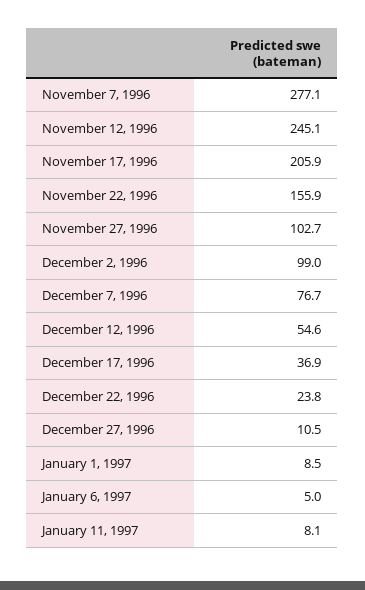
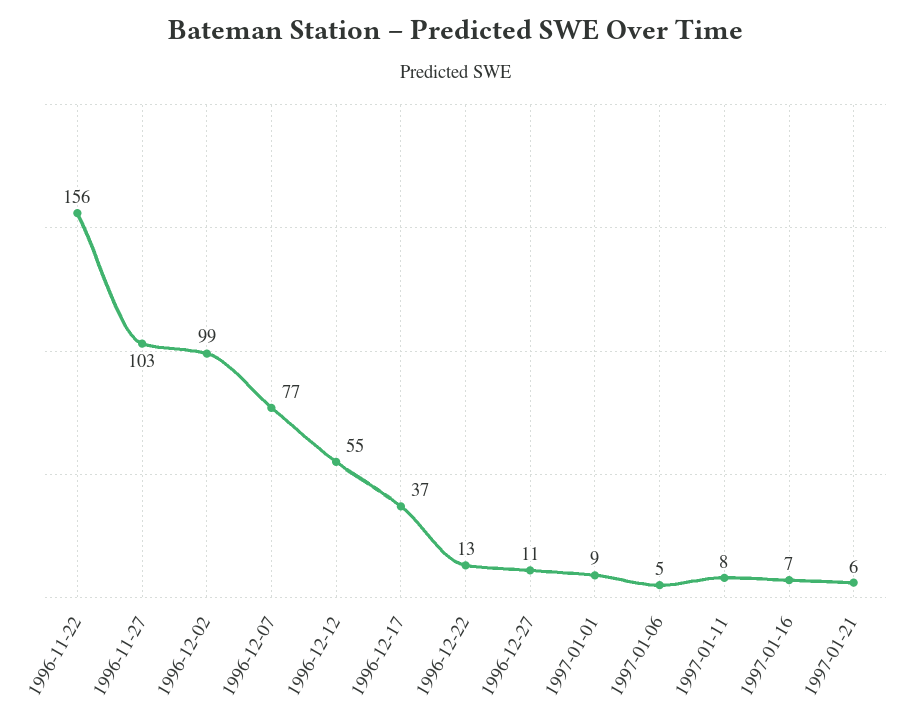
November 7, 1996: 277.1 -> none
November 12, 1996: 245.1 -> none
November 17, 1996: 205.9 -> none
December 22, 1996: 23.8 -> 13
1997-01-16: none -> 7
1997-01-21: none -> 6

